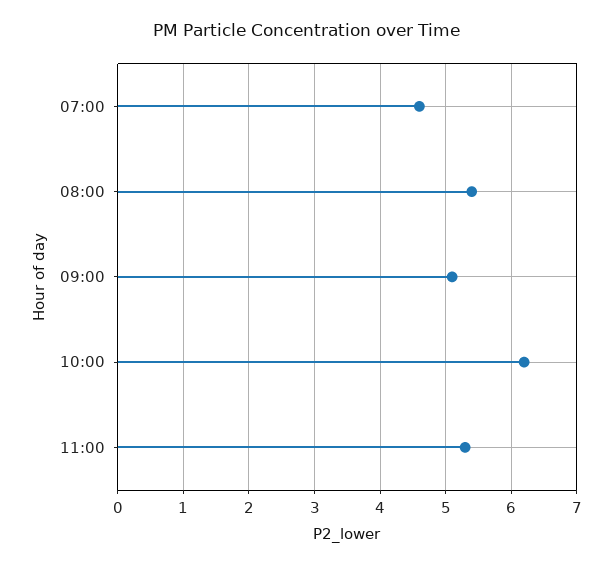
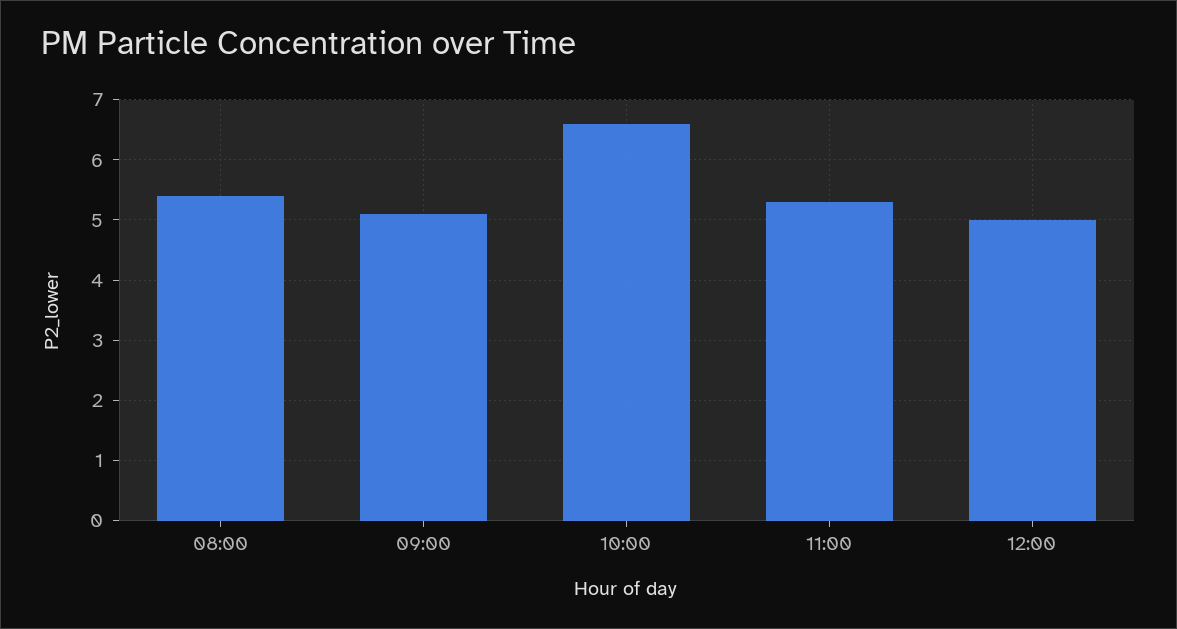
07:00: 4.6 -> none
10:00: 6.2 -> 6.6
12:00: none -> 5

